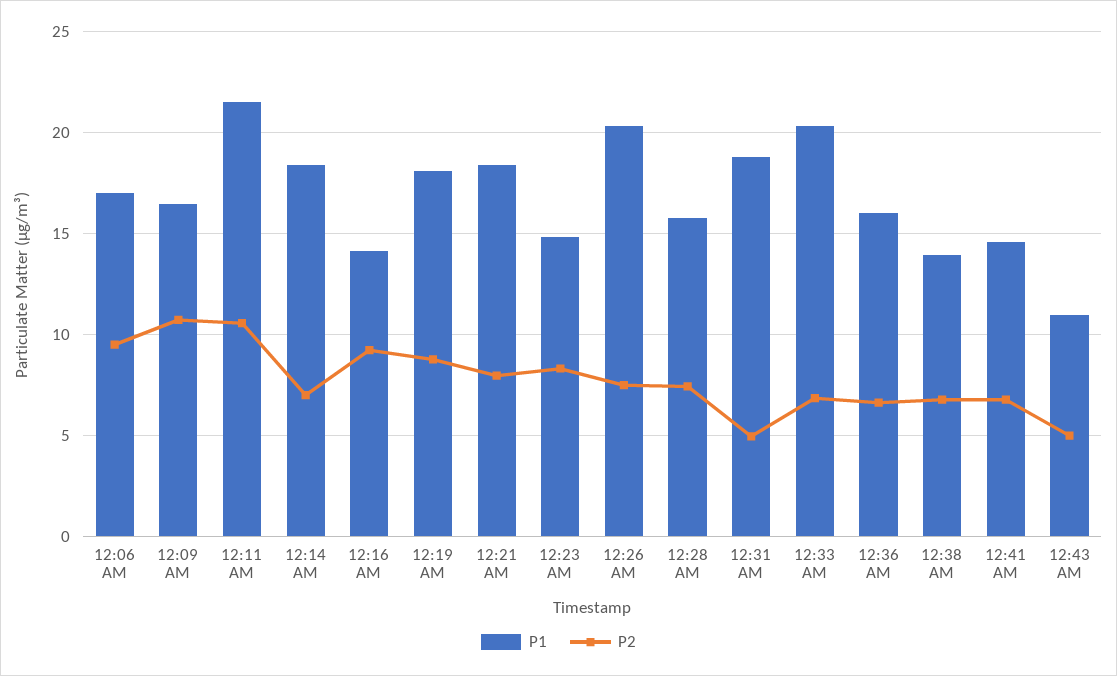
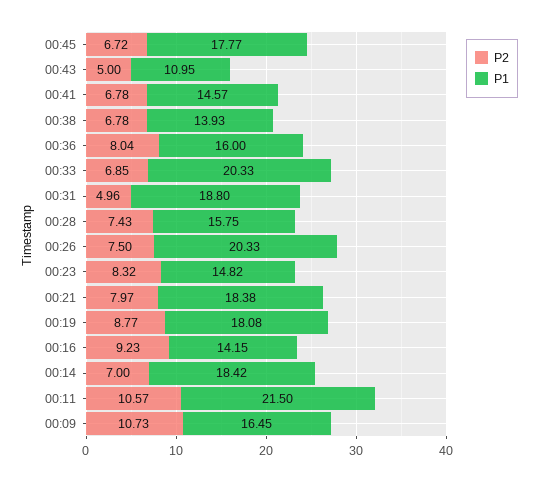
P1, 12:06 AM: 17 -> none
P2, 12:06 AM: 9.5 -> none
P2, 12:36 AM: 6.5 -> 8.04
P2, 00:45: none -> 6.72
P1, 00:45: none -> 17.77

